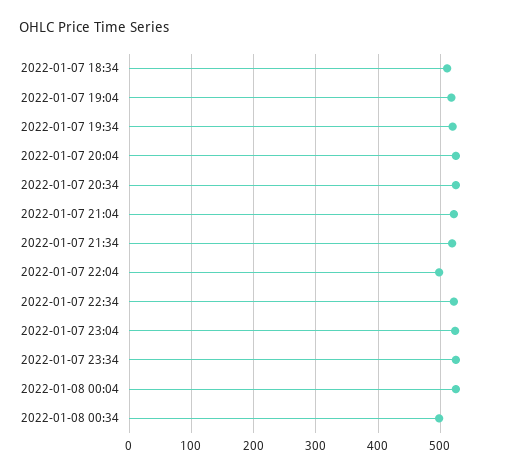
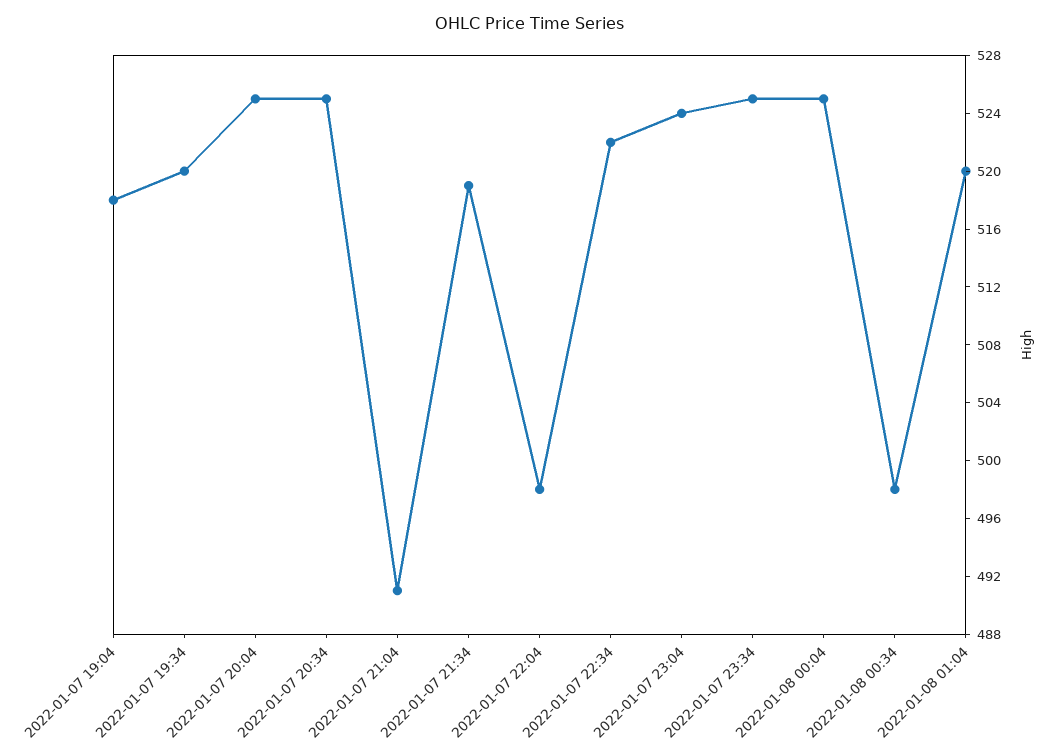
2022-01-07 18:34: 510 -> none
2022-01-07 21:04: 520 -> 491
2022-01-08 01:04: none -> 520

